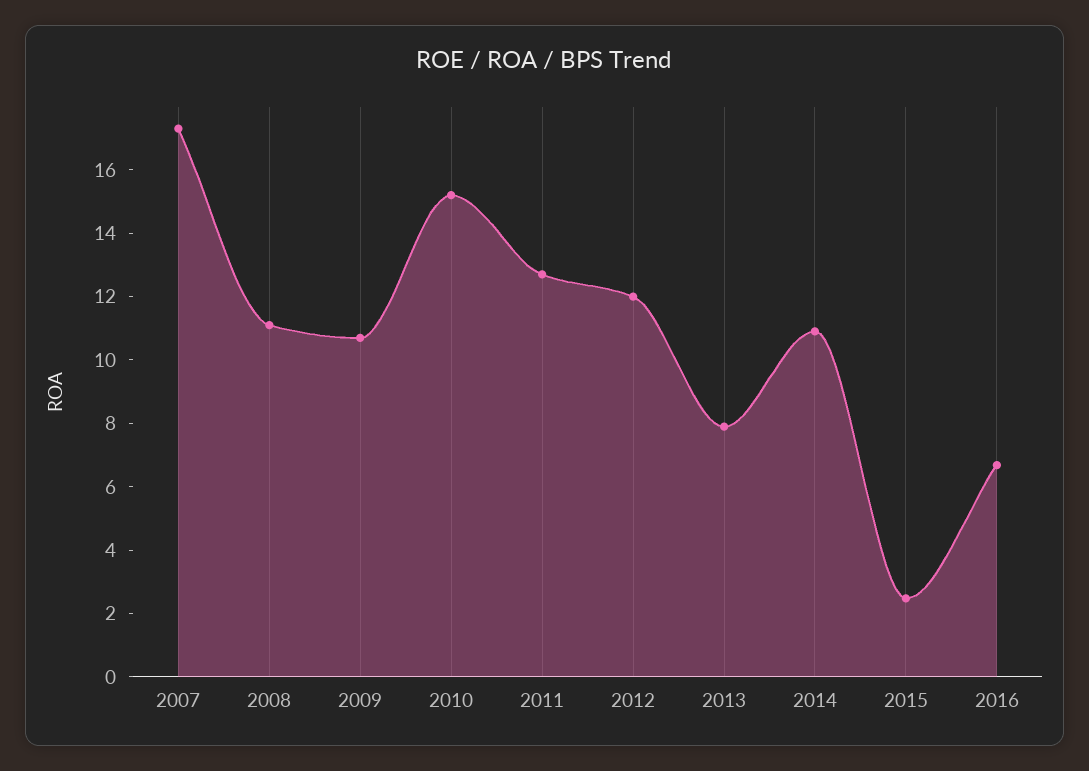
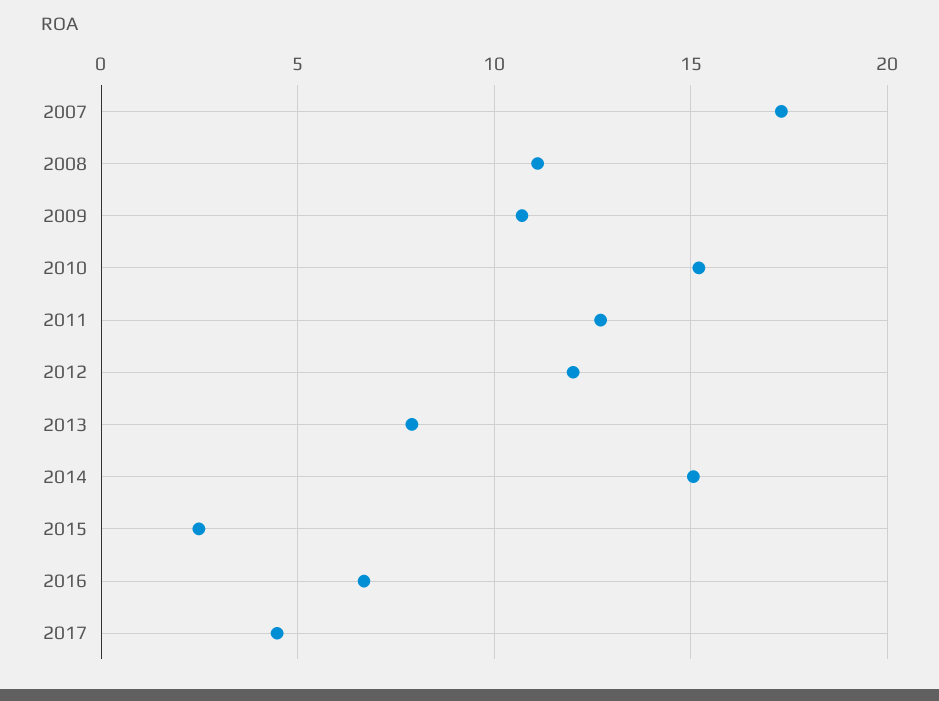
2014: 11 -> 15
2017: none -> 4.5

